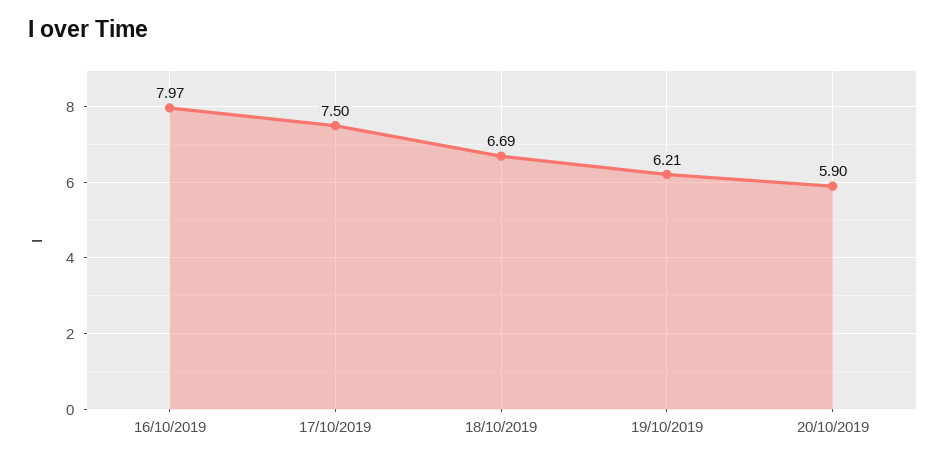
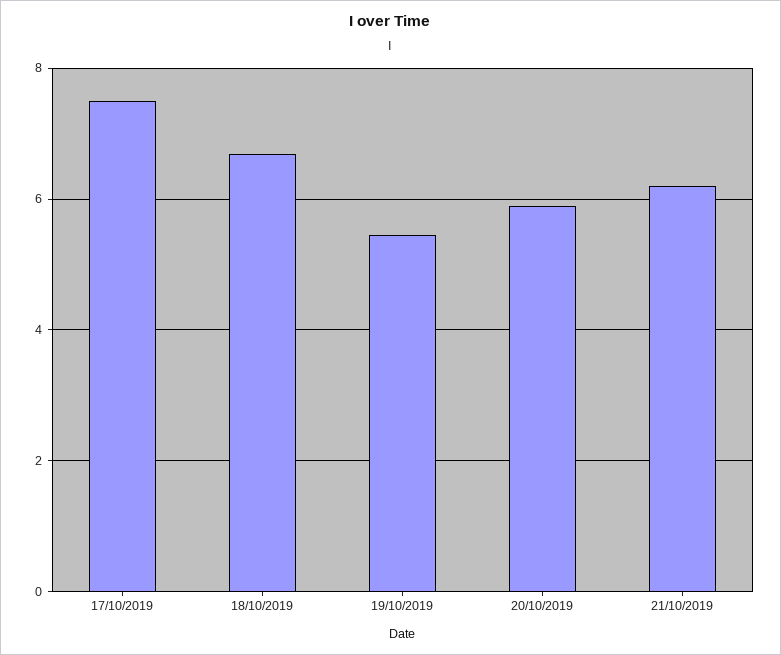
16/10/2019: 7.97 -> none
19/10/2019: 6.21 -> 5.4
21/10/2019: none -> 6.2

